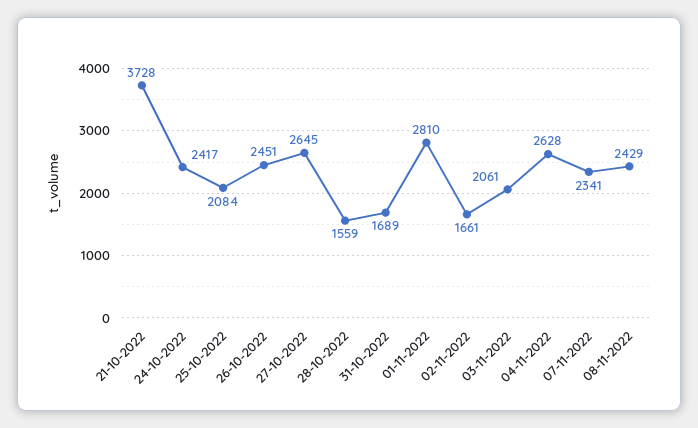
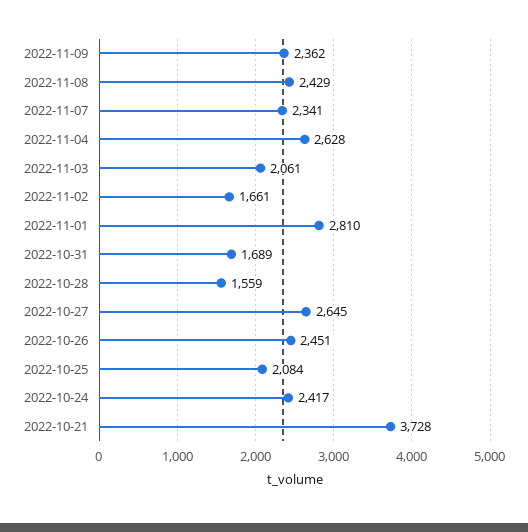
2022-11-09: none -> 2362

